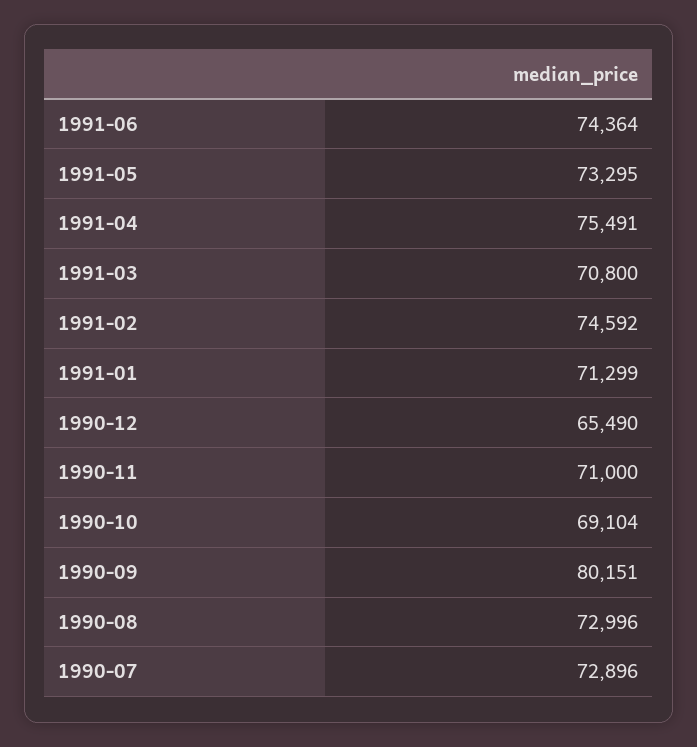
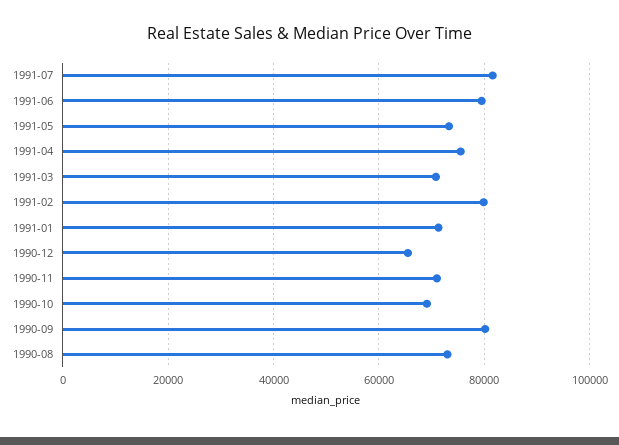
1991-06: 74364 -> 80000
1991-02: 74592 -> 80000
1990-07: 72896 -> none
1991-07: none -> 82000

